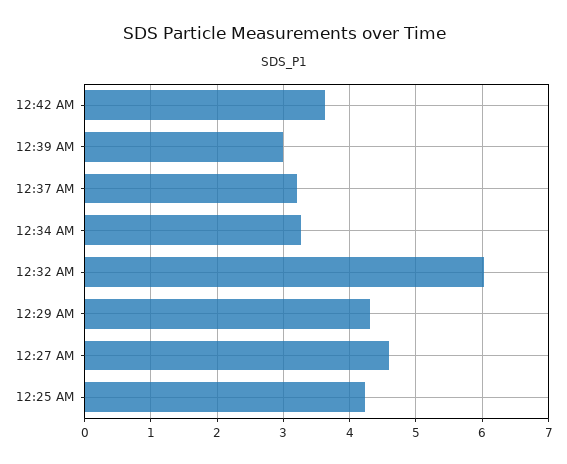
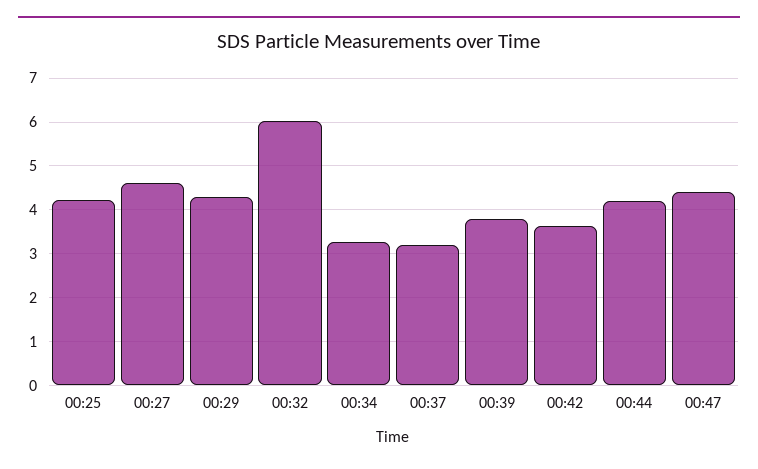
12:39 AM: 3 -> 3.8
00:44: none -> 4.2
00:47: none -> 4.4

